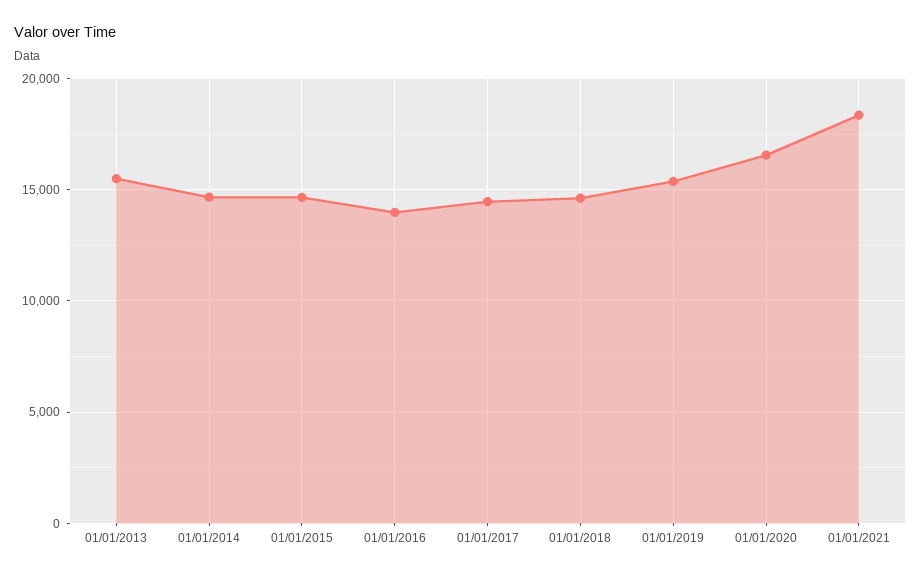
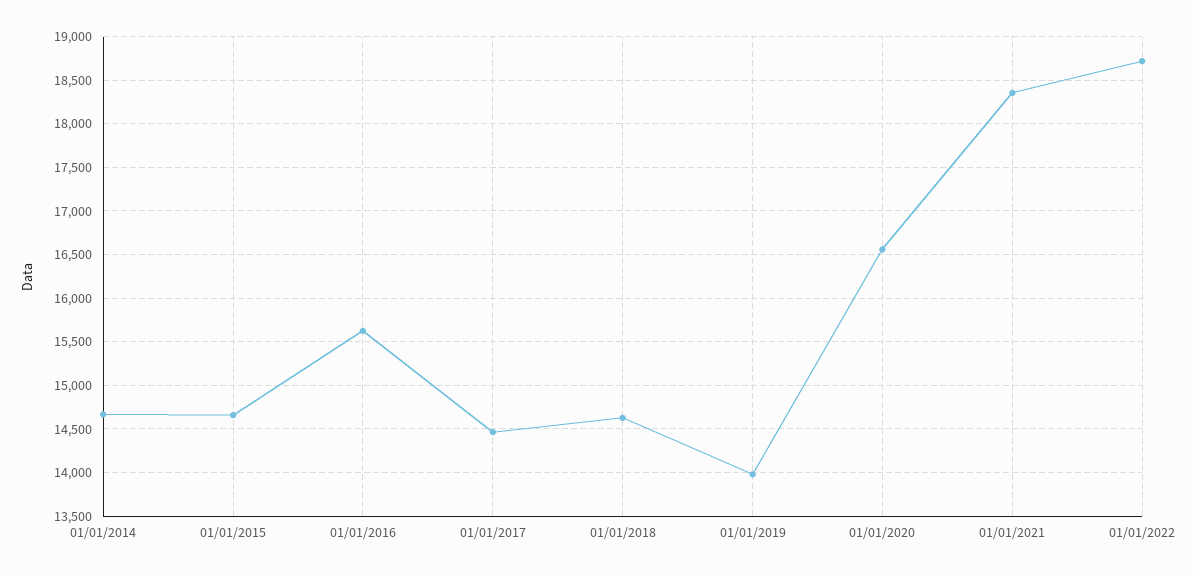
01/01/2013: 15500 -> none
01/01/2016: 14000 -> 15600
01/01/2019: 15500 -> 14000
01/01/2022: none -> 18700

